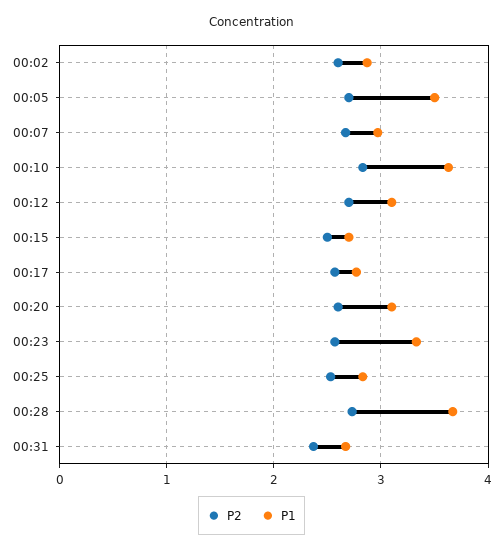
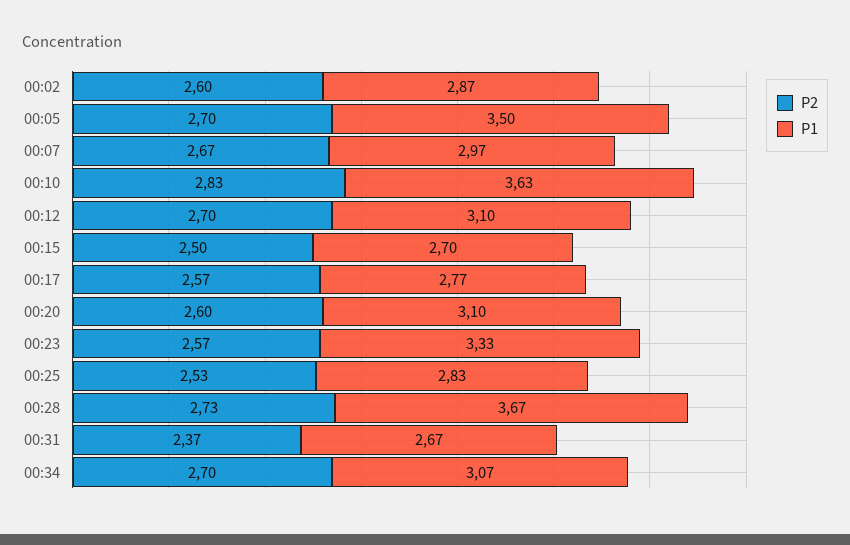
P2, 00:34: none -> 2.7
P1, 00:34: none -> 3.07

